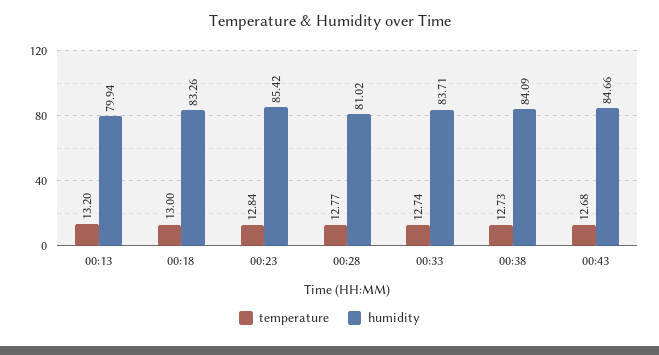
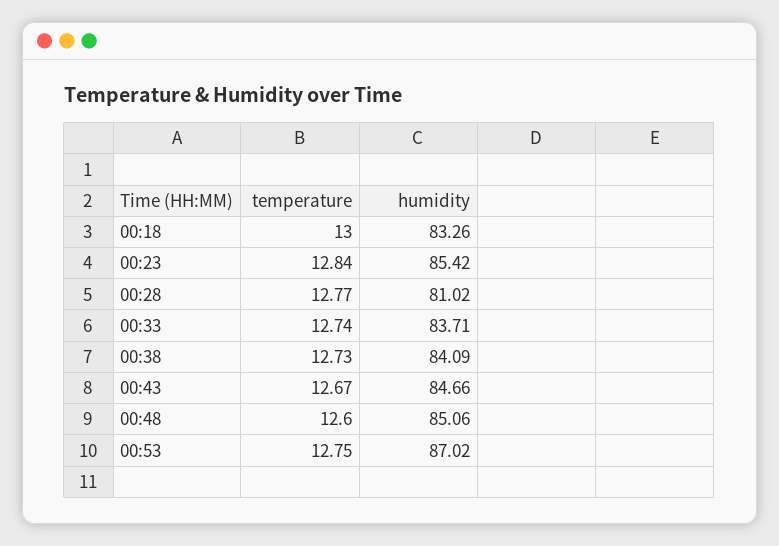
temperature, 00:13: 13.2 -> none
humidity, 00:13: 79.94 -> none
temperature, 00:43: 12.68 -> 12.67
temperature, 00:48: none -> 12.6
humidity, 00:48: none -> 85.06
temperature, 00:53: none -> 12.75
humidity, 00:53: none -> 87.02

